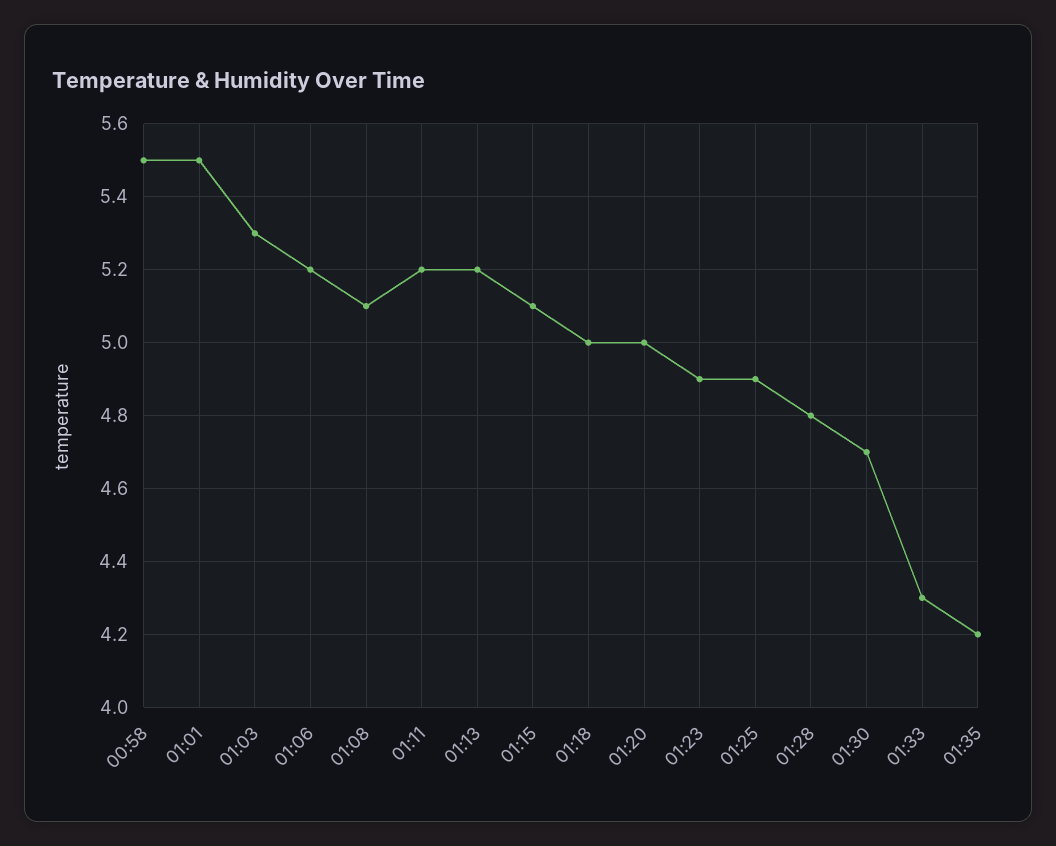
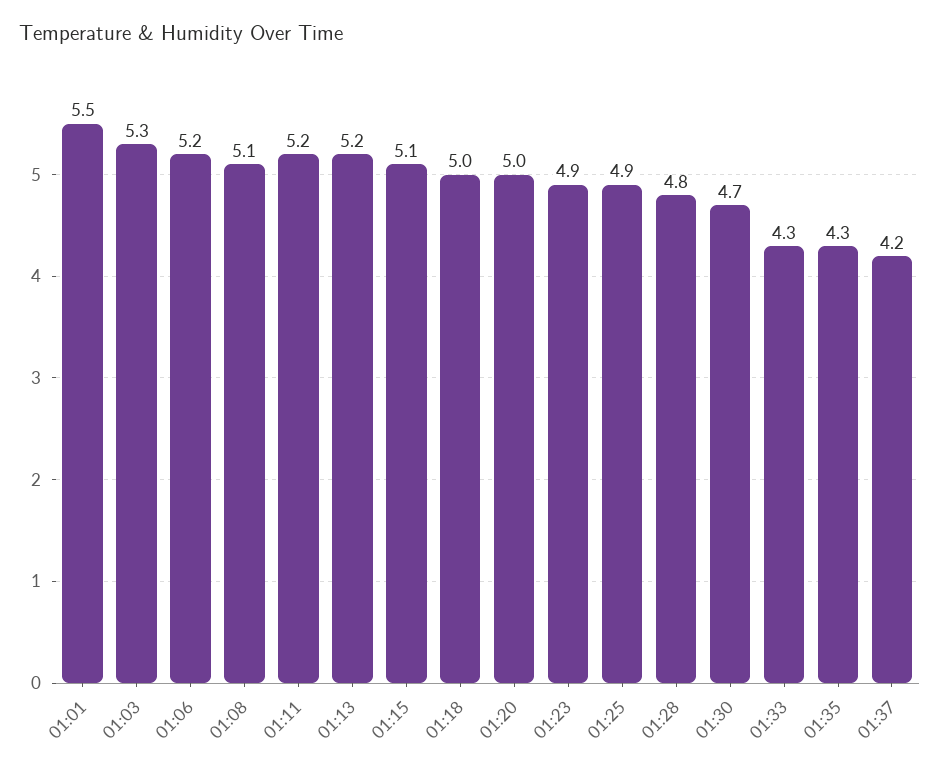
00:58: 5.5 -> none
01:35: 4.2 -> 4.3
01:37: none -> 4.2

